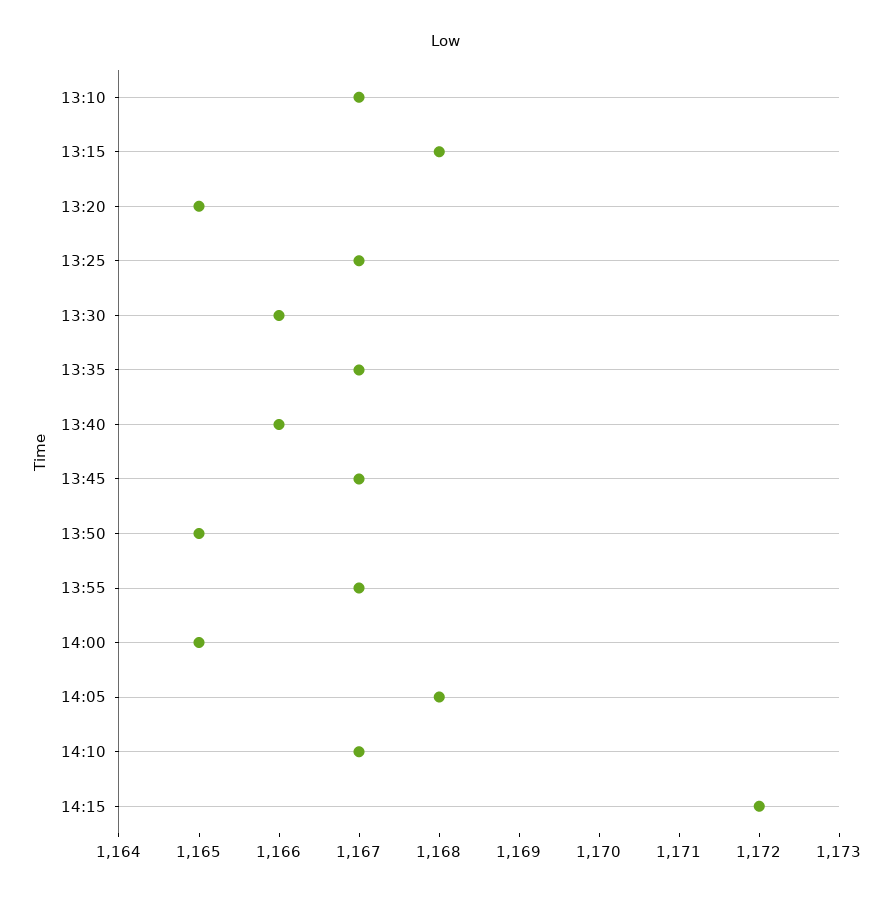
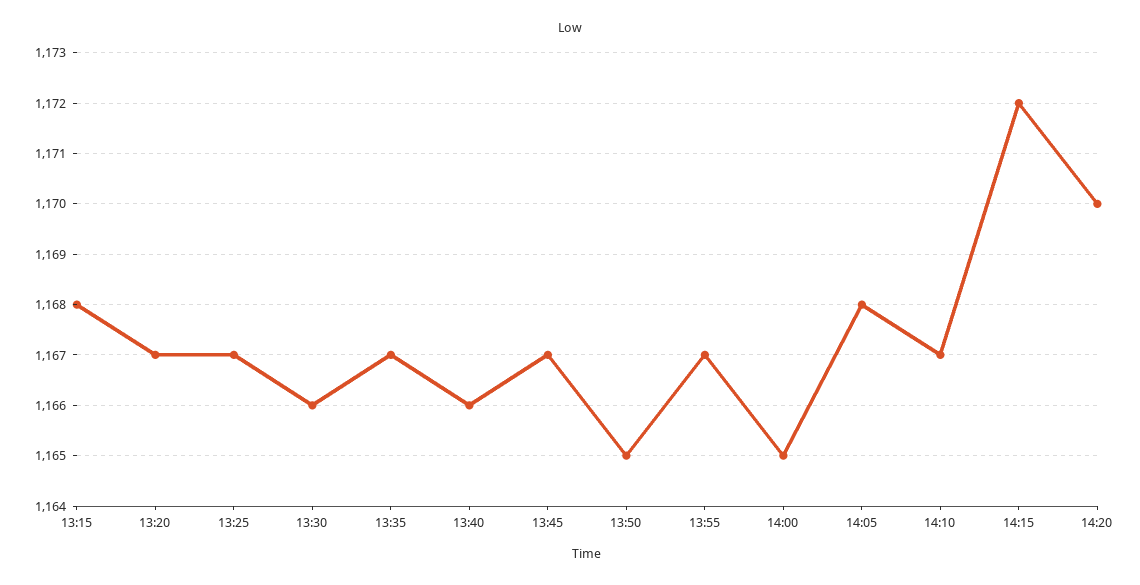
13:10: 1167 -> none
13:20: 1165 -> 1167
14:20: none -> 1170

